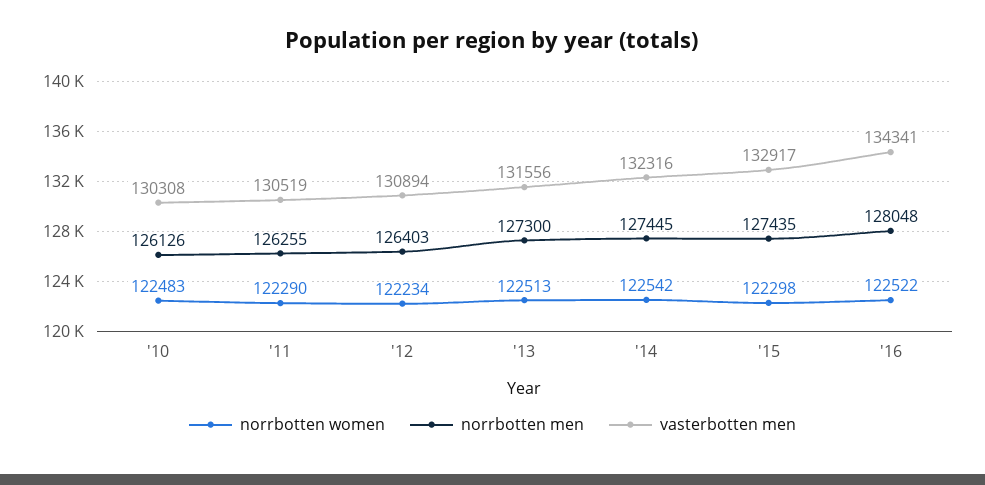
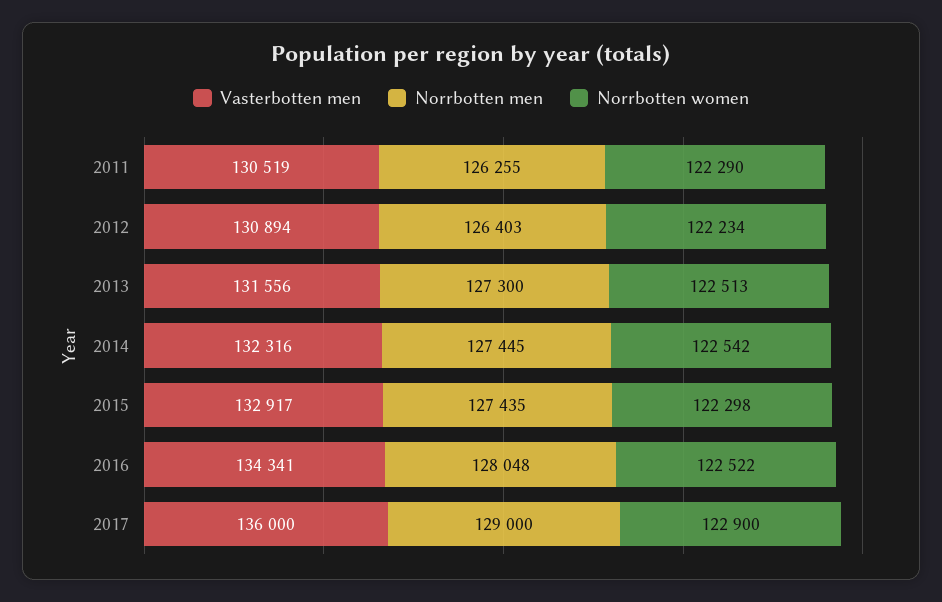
norrbotten women, '10: 122483 -> none
norrbotten men, '10: 126126 -> none
vasterbotten men, '10: 130308 -> none
vasterbotten men, 2017: none -> 136000
norrbotten men, 2017: none -> 129000
norrbotten women, 2017: none -> 122900

